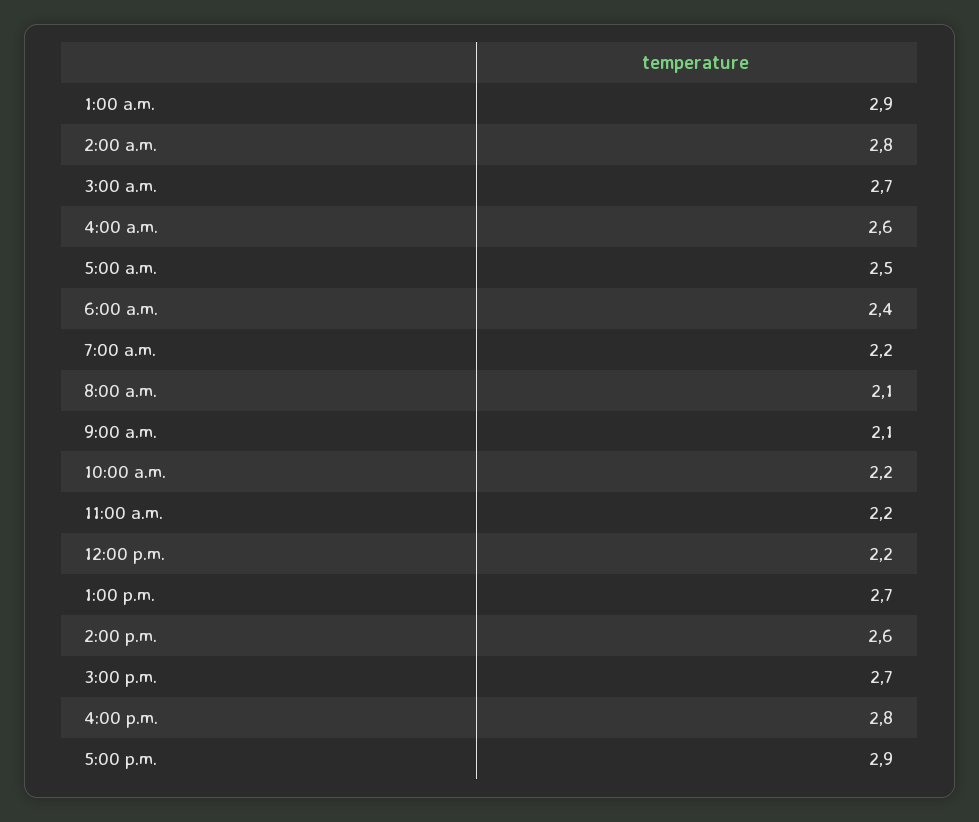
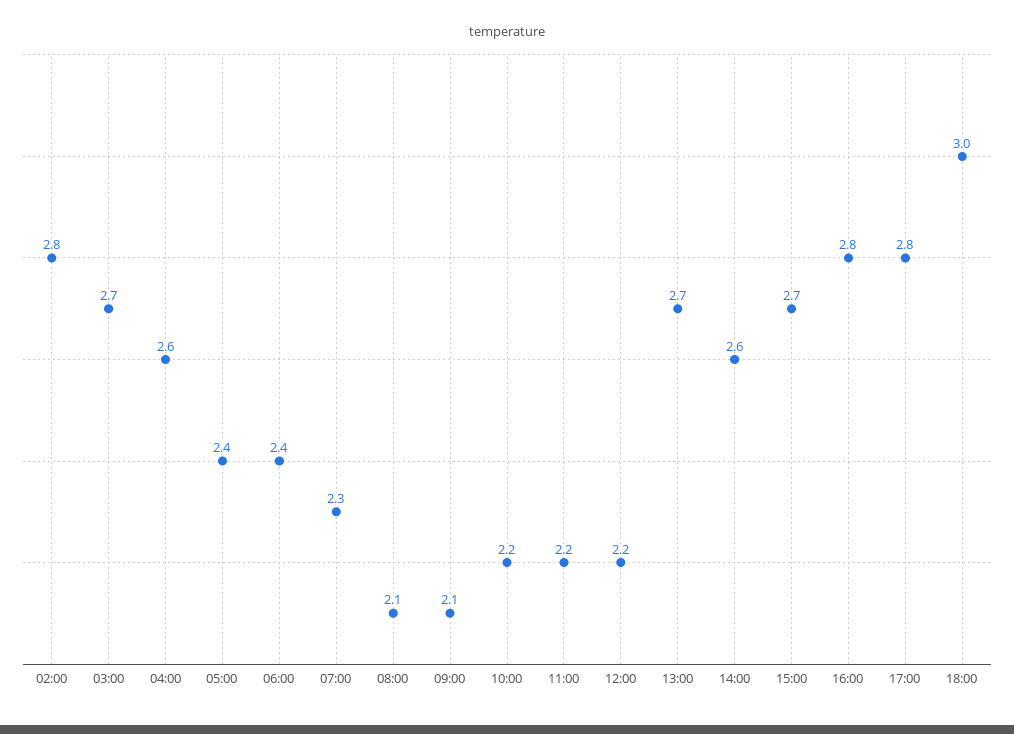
1:00 a.m.: 2.9 -> none
5:00 a.m.: 2.5 -> 2.4
7:00 a.m.: 2.2 -> 2.3
5:00 p.m.: 2.9 -> 2.8
18:00: none -> 3

